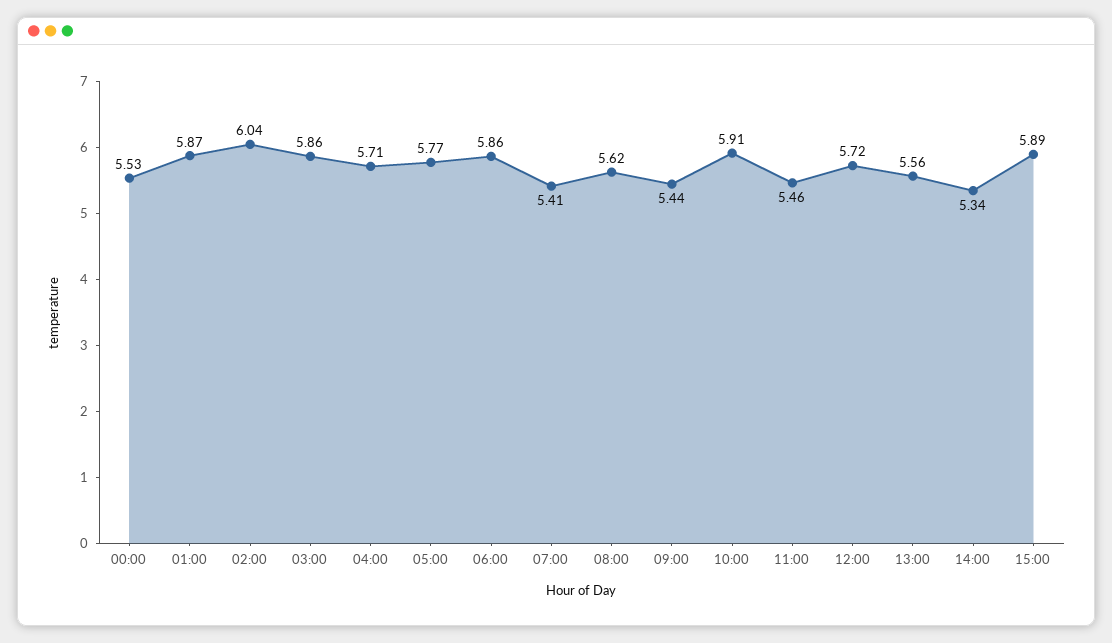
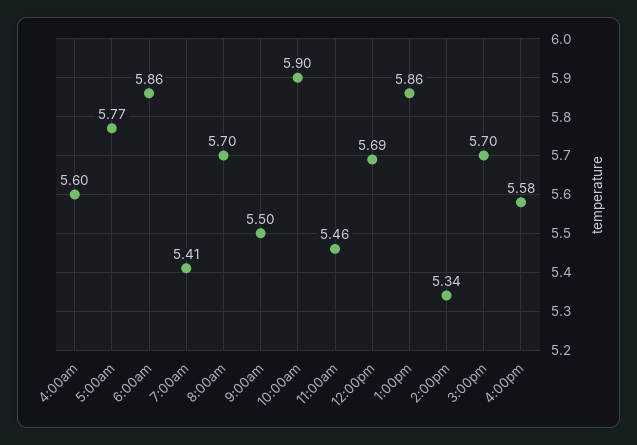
00:00: 5.53 -> none
01:00: 5.87 -> none
02:00: 6.04 -> none
03:00: 5.86 -> none
04:00: 5.71 -> 5.6
08:00: 5.62 -> 5.7
09:00: 5.44 -> 5.5
10:00: 5.91 -> 5.9
12:00: 5.72 -> 5.69
13:00: 5.56 -> 5.86
15:00: 5.89 -> 5.7
4:00pm: none -> 5.58

